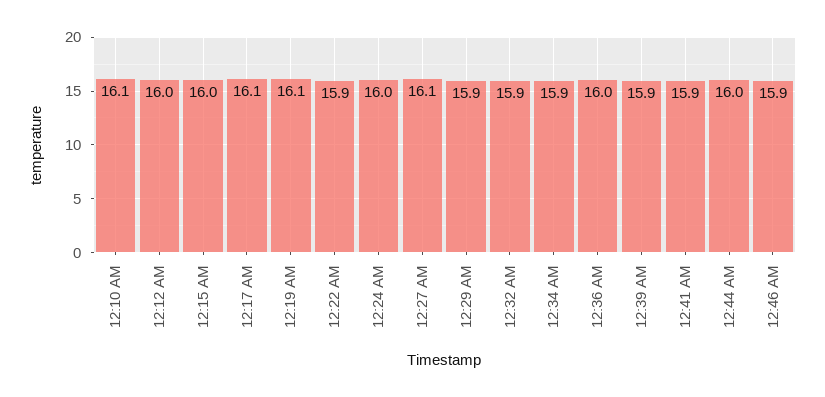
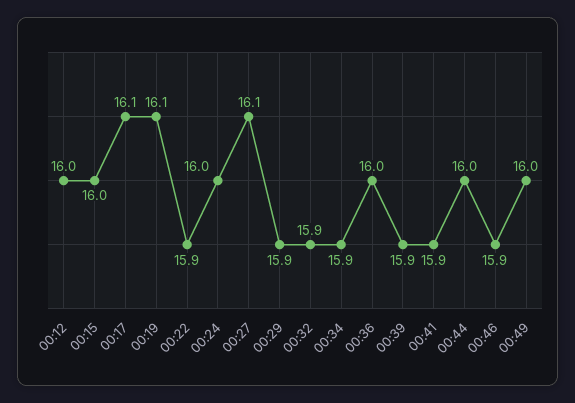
12:10 AM: 16.1 -> none
00:49: none -> 16

